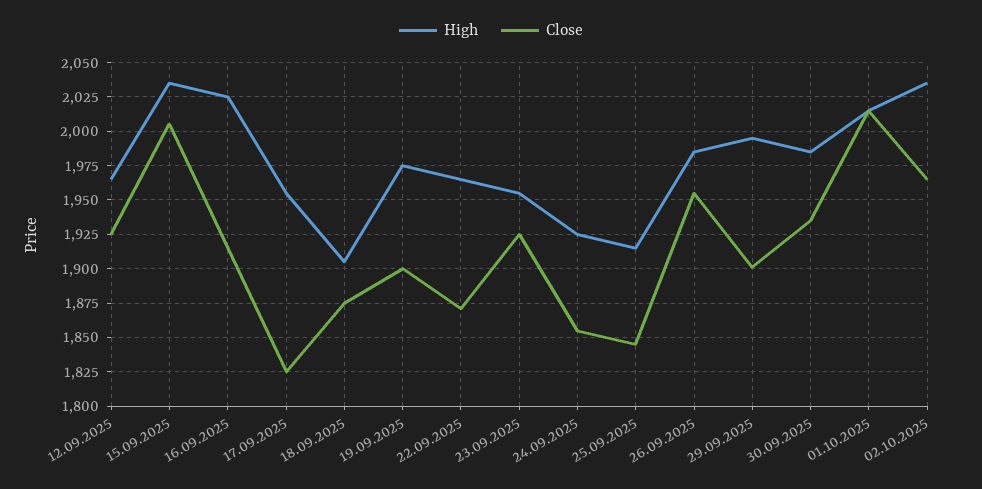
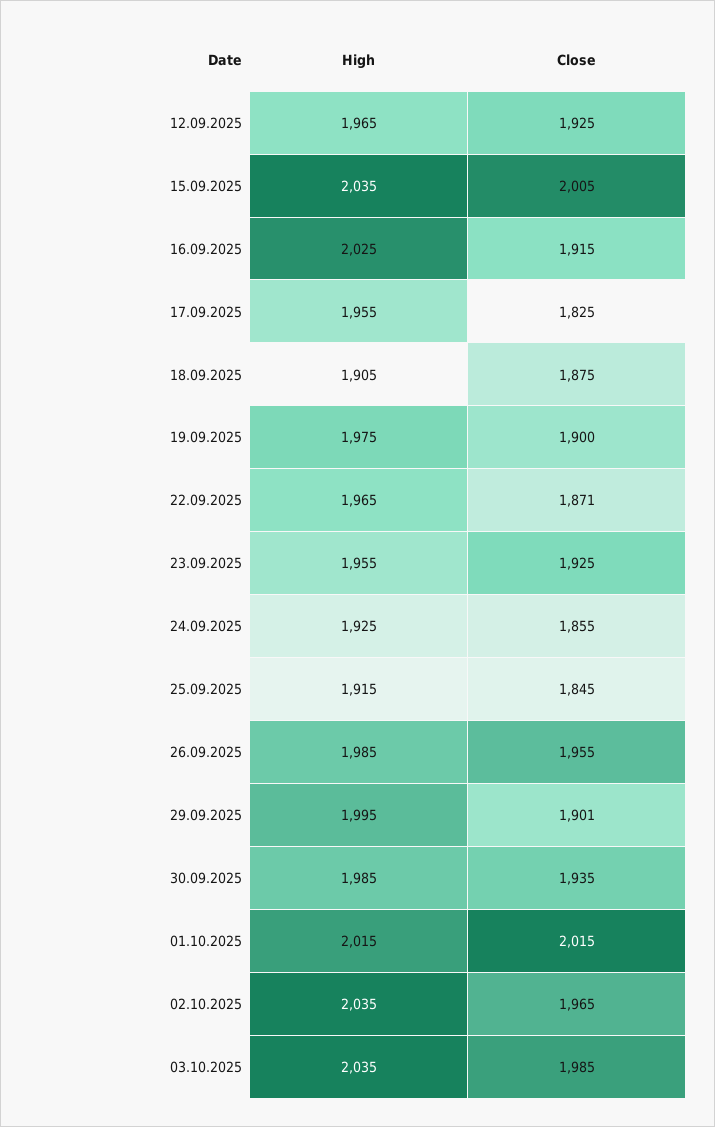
High, 03.10.2025: none -> 2035
Close, 03.10.2025: none -> 1985

